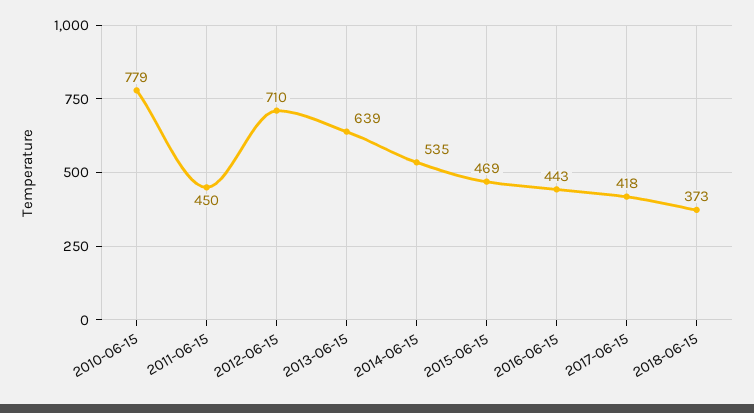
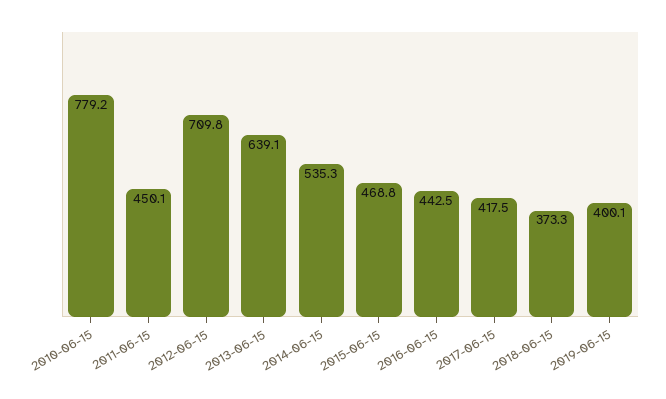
2019-06-15: none -> 400.1

